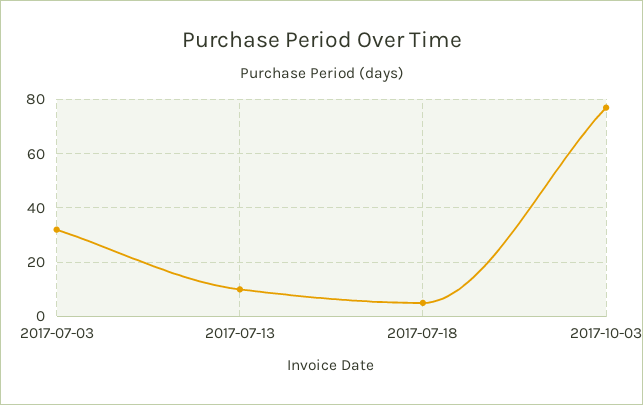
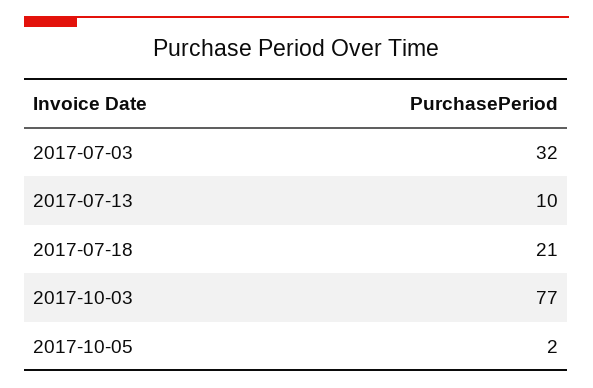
2017-07-18: 5 -> 21
2017-10-05: none -> 2

